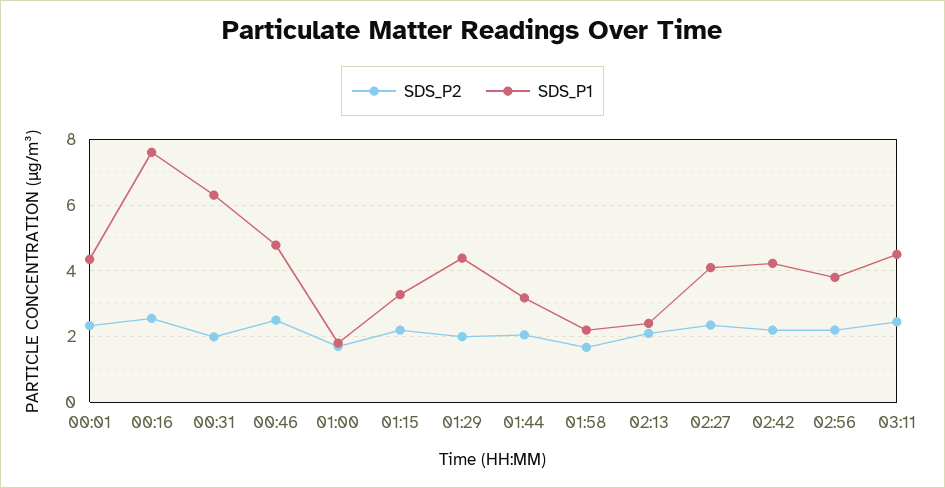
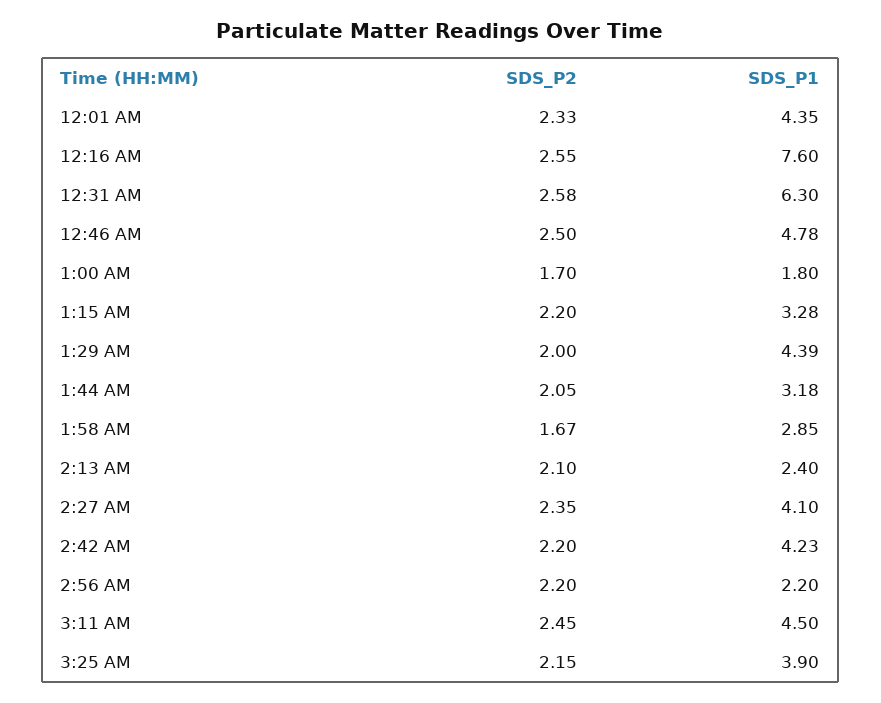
SDS_P2, 00:31: 2 -> 2.58
SDS_P1, 01:58: 2.2 -> 2.85
SDS_P1, 02:56: 3.8 -> 2.2
SDS_P2, 3:25 AM: none -> 2.15
SDS_P1, 3:25 AM: none -> 3.9

